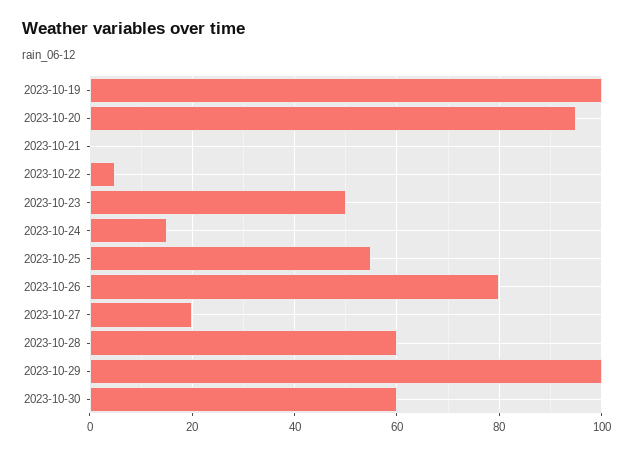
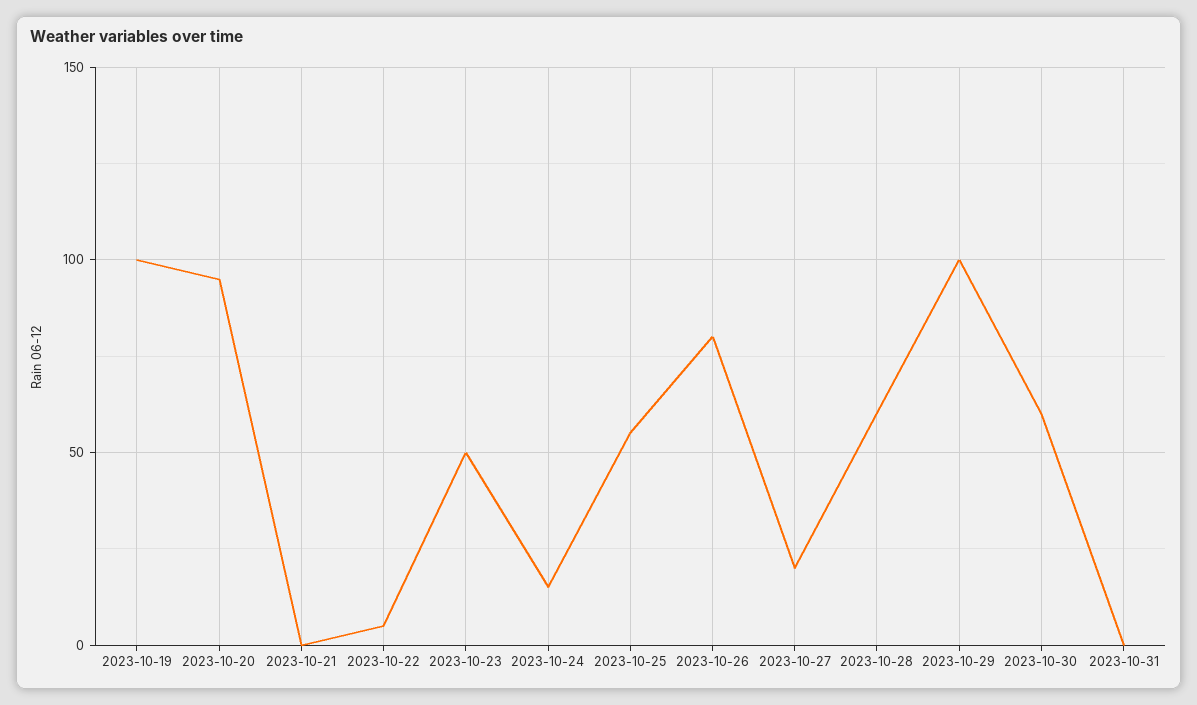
2023-10-31: none -> 0

